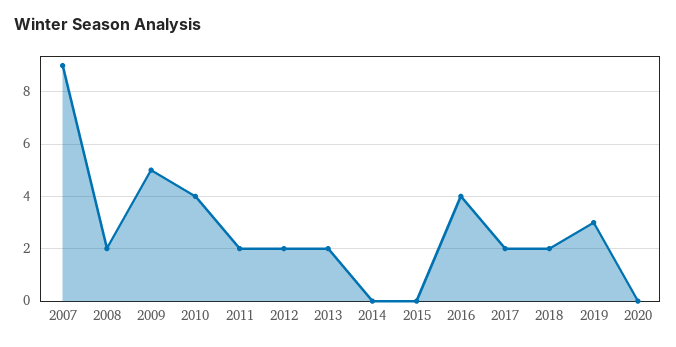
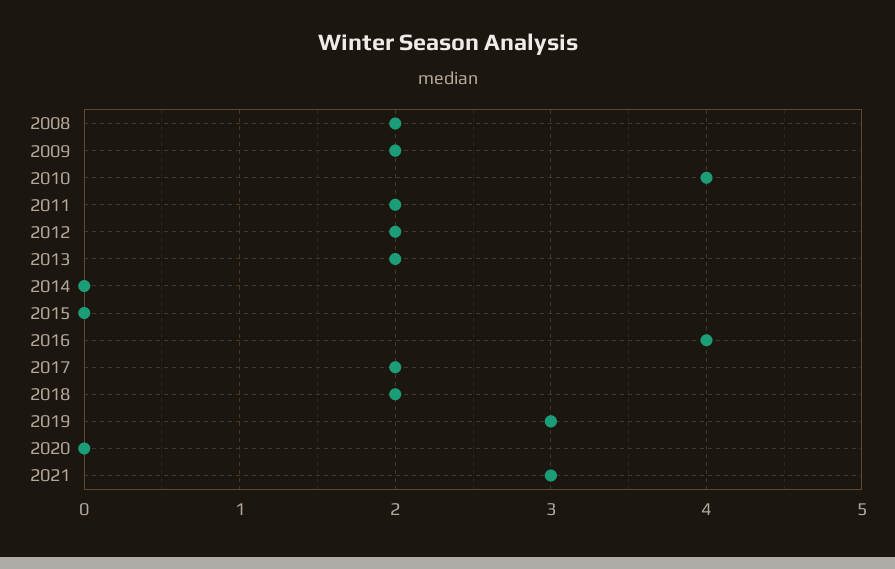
2007: 9 -> none
2009: 5 -> 2
2021: none -> 3

